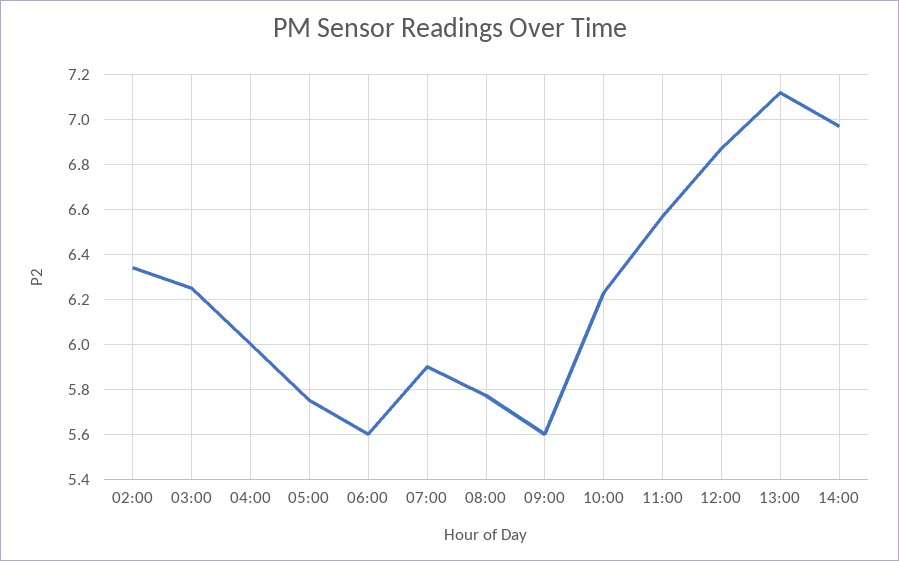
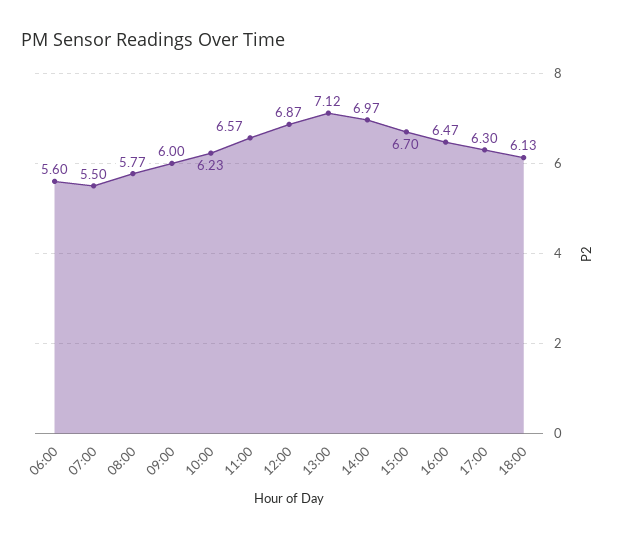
02:00: 6.35 -> none
03:00: 6.25 -> none
04:00: 6 -> none
05:00: 5.75 -> none
07:00: 5.9 -> 5.5
09:00: 5.6 -> 6
15:00: none -> 6.7
16:00: none -> 6.47
17:00: none -> 6.3
18:00: none -> 6.13

